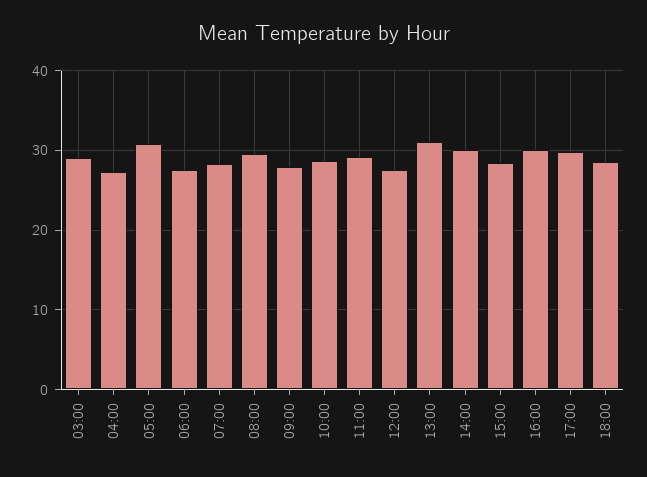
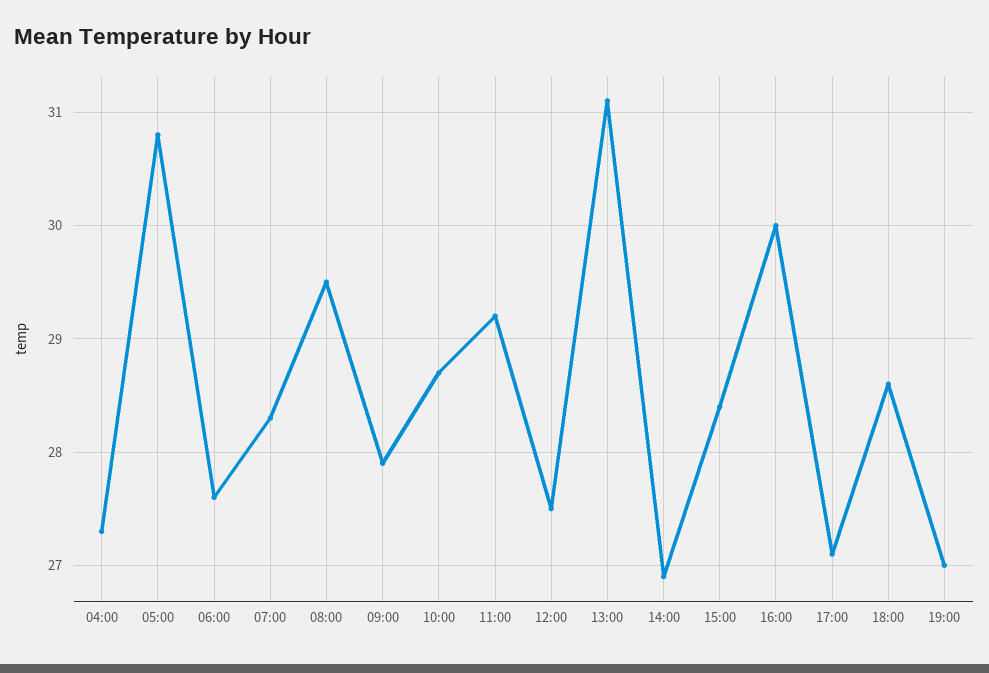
03:00: 29 -> none
14:00: 30 -> 26.9
17:00: 30 -> 27.1
19:00: none -> 27

